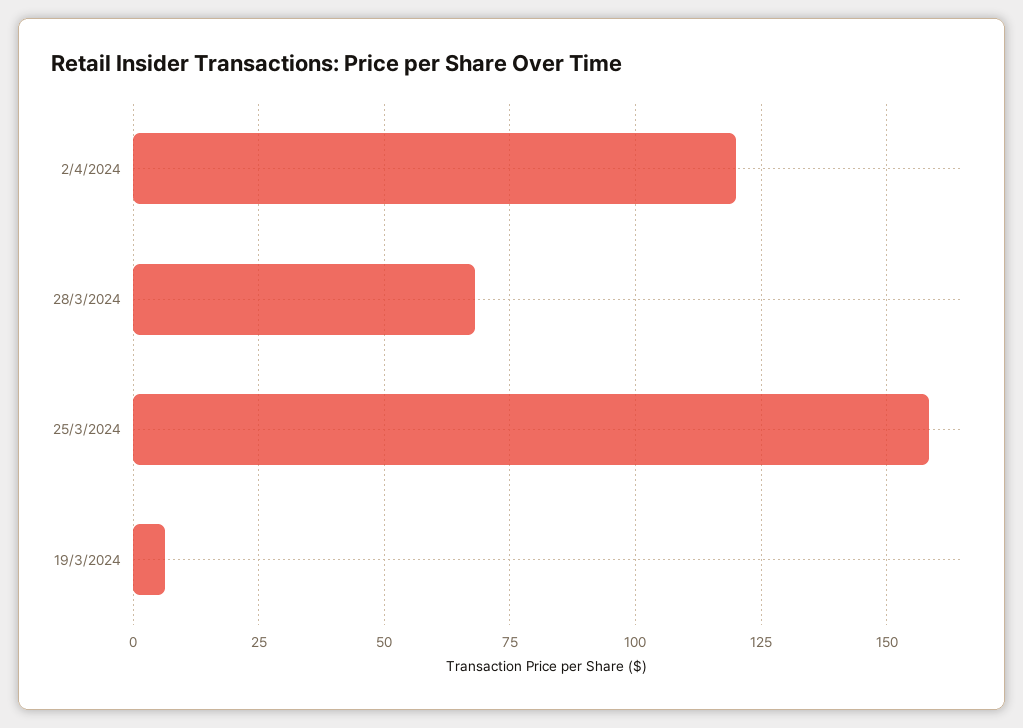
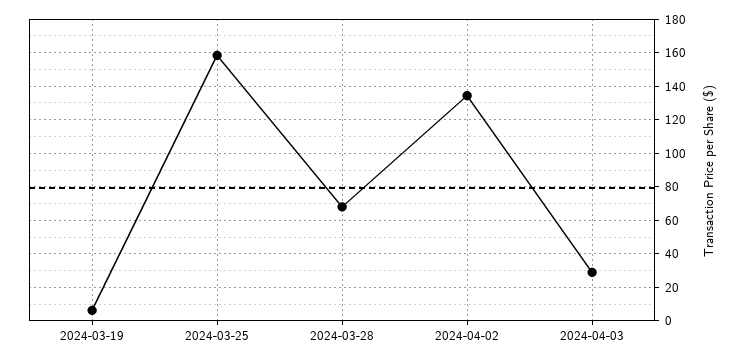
2/4/2024: 120 -> 135
2024-04-03: none -> 30

